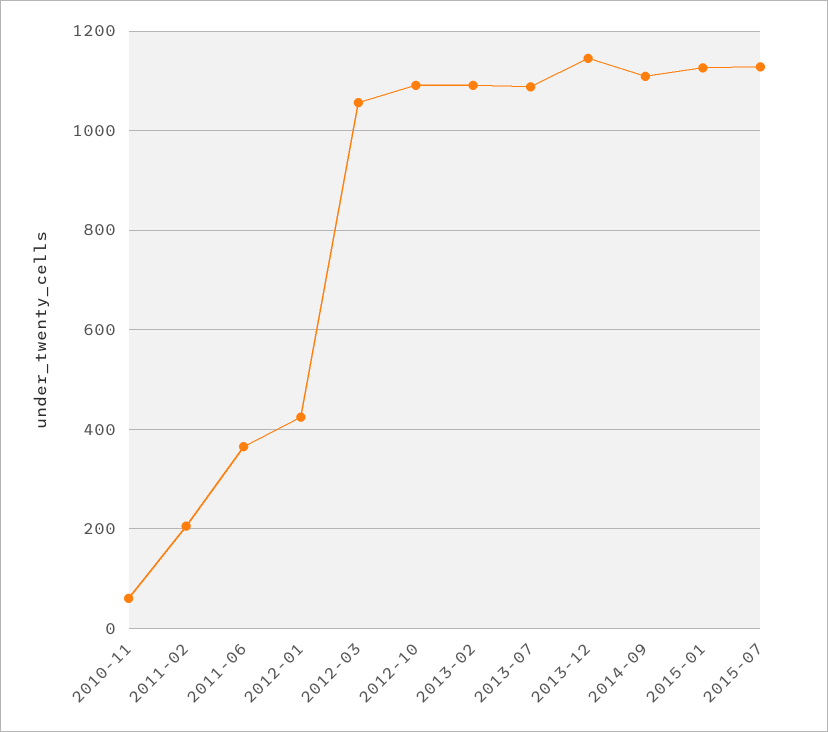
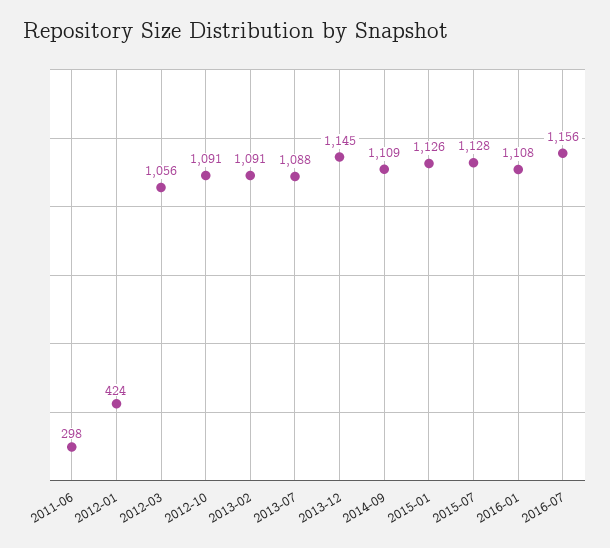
2010-11: 60 -> none
2011-02: 200 -> none
2011-06: 360 -> 298
2016-01: none -> 1108
2016-07: none -> 1156

